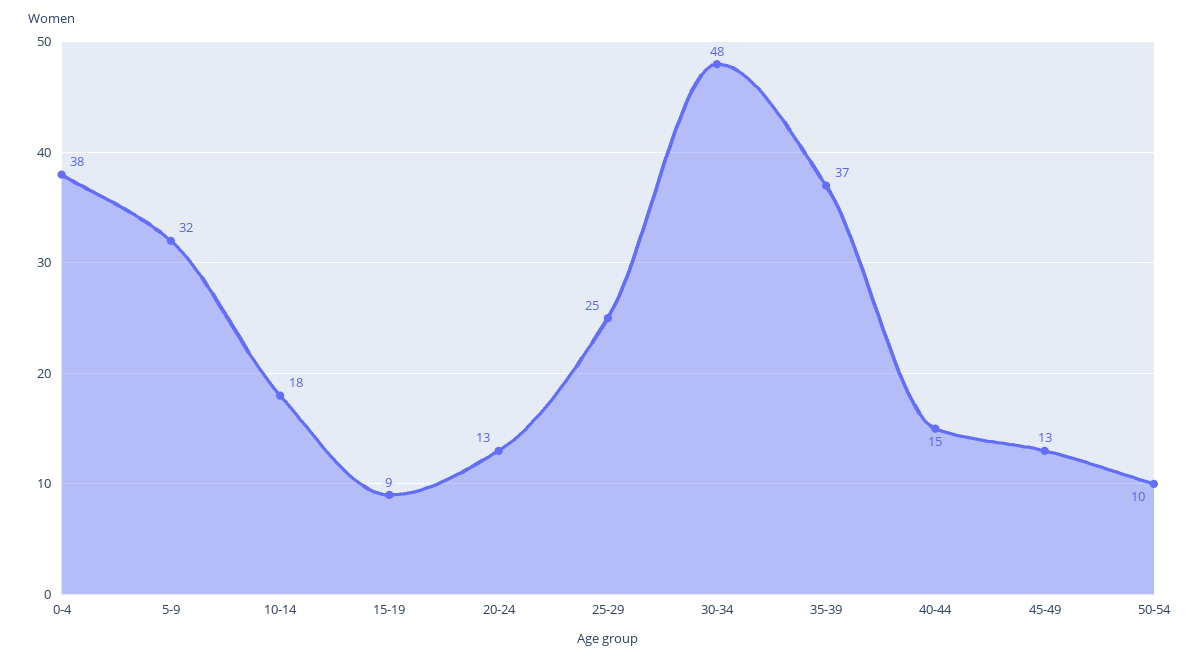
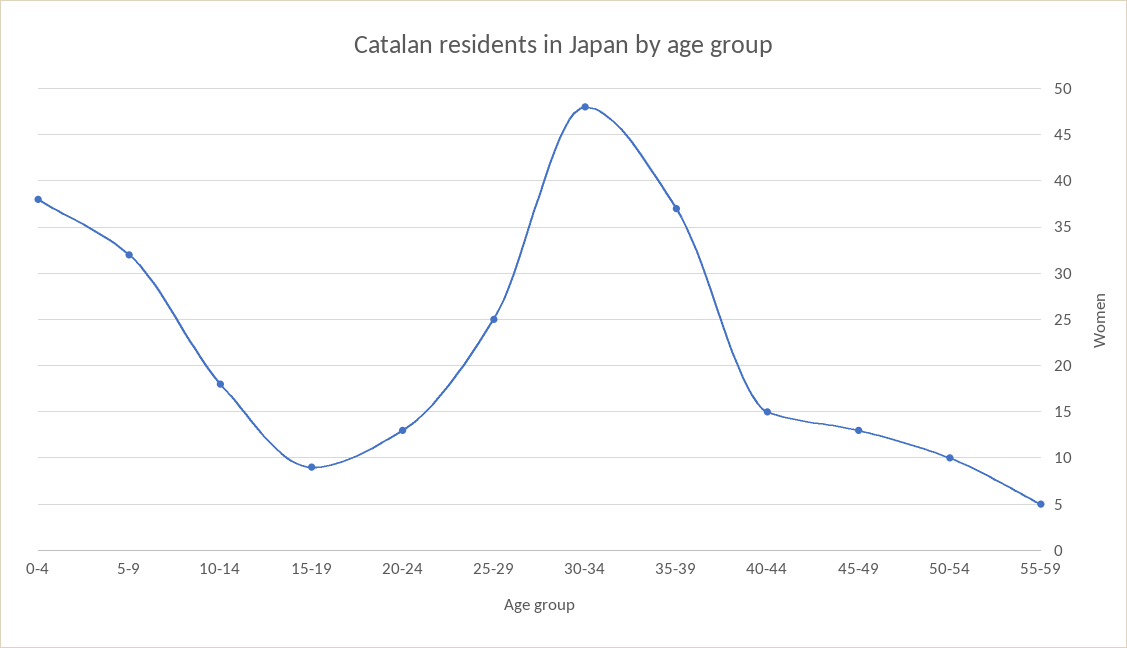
55-59: none -> 5

